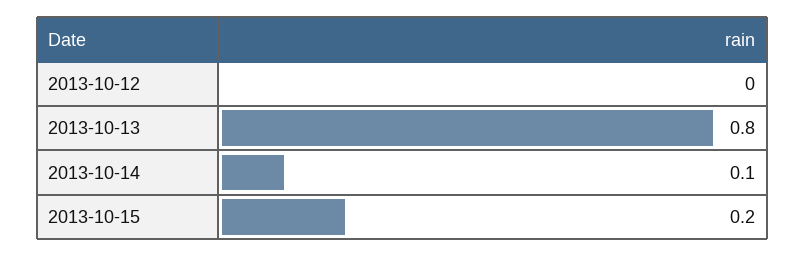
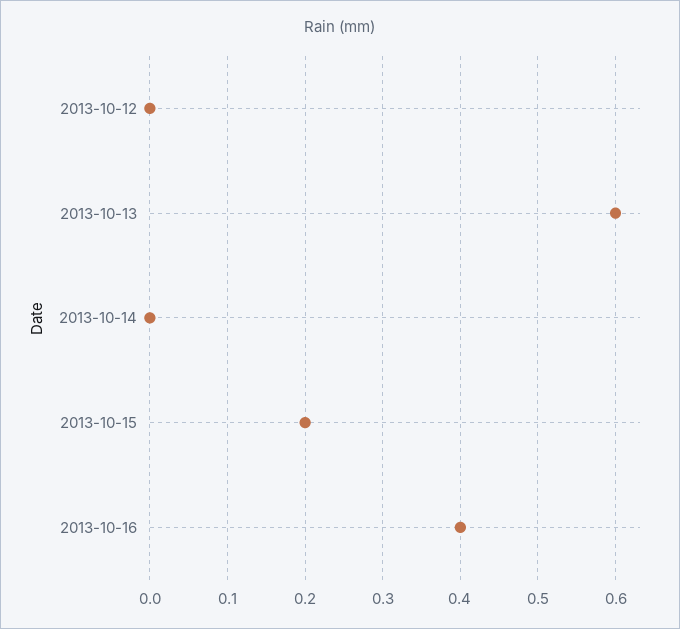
2013-10-13: 0.8 -> 0.6
2013-10-14: 0.1 -> 0
2013-10-16: none -> 0.4

